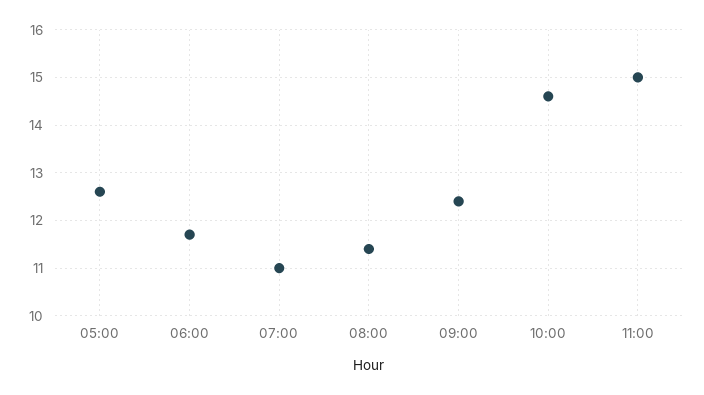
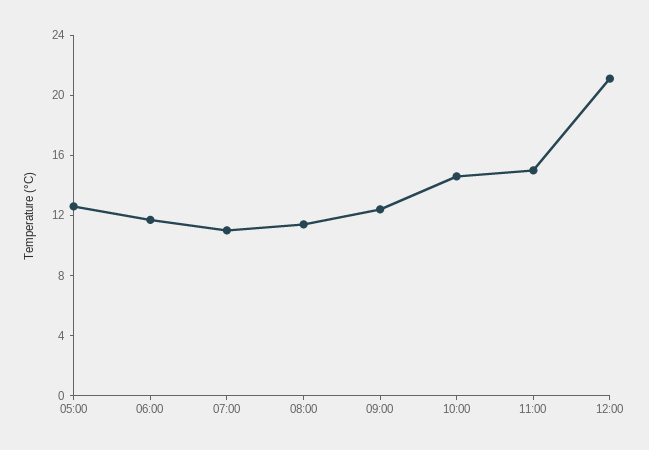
12:00: none -> 21

